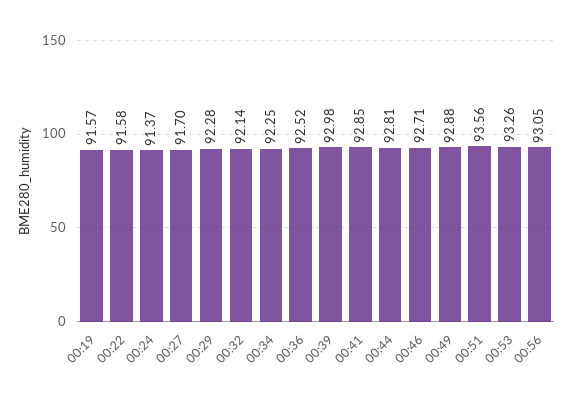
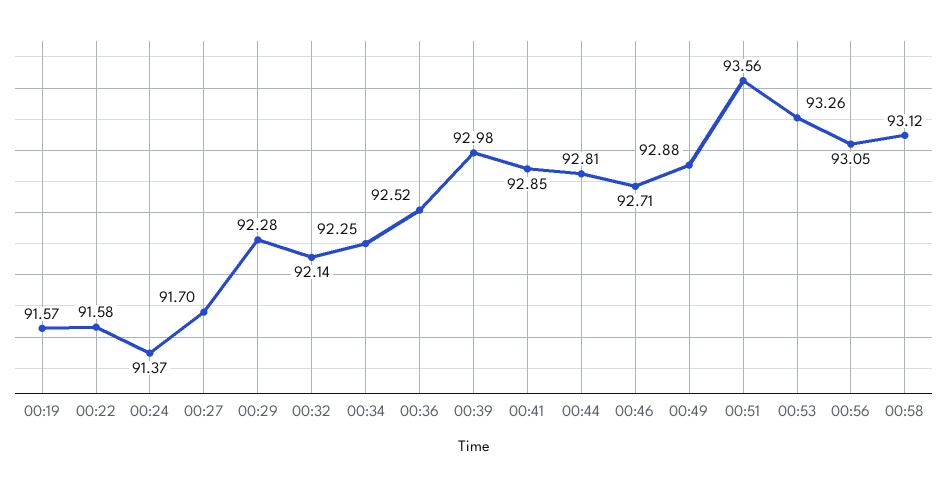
00:58: none -> 93.12

